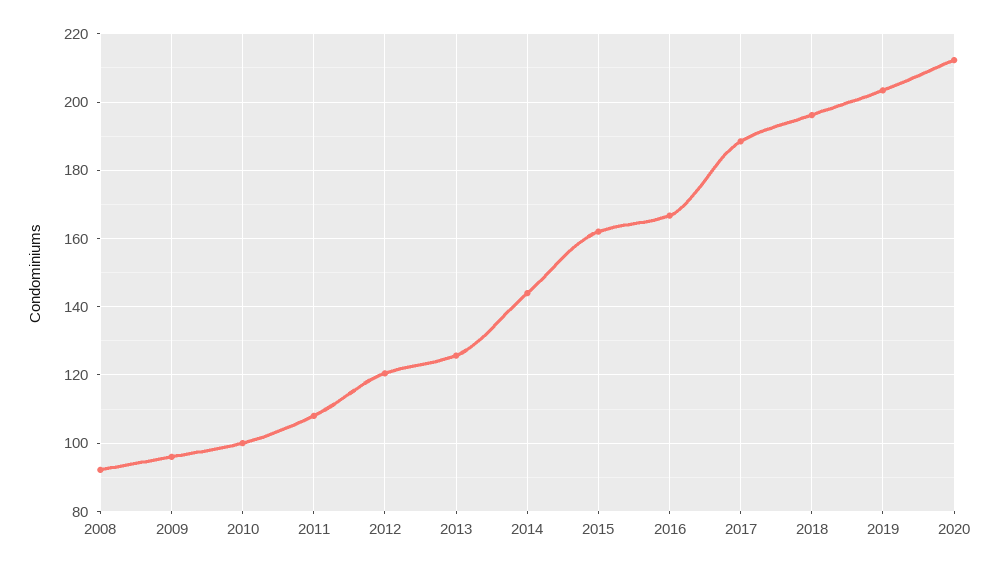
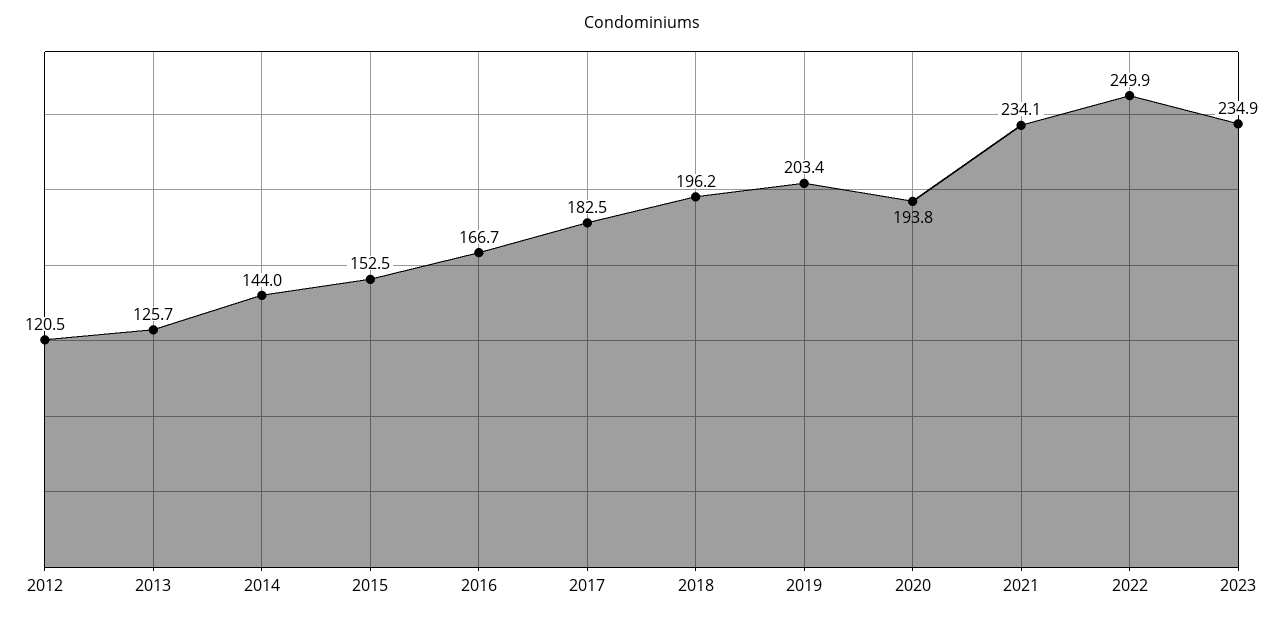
2008: 92 -> none
2009: 96 -> none
2010: 100 -> none
2011: 108 -> none
2015: 162 -> 152.5
2017: 188 -> 182.5
2020: 212 -> 193.8
2021: none -> 234.1
2022: none -> 249.9
2023: none -> 234.9

